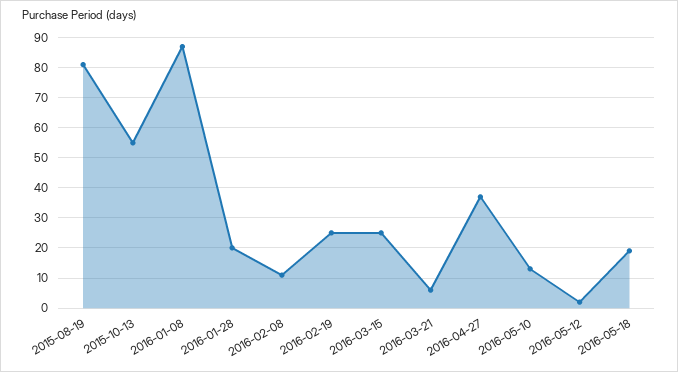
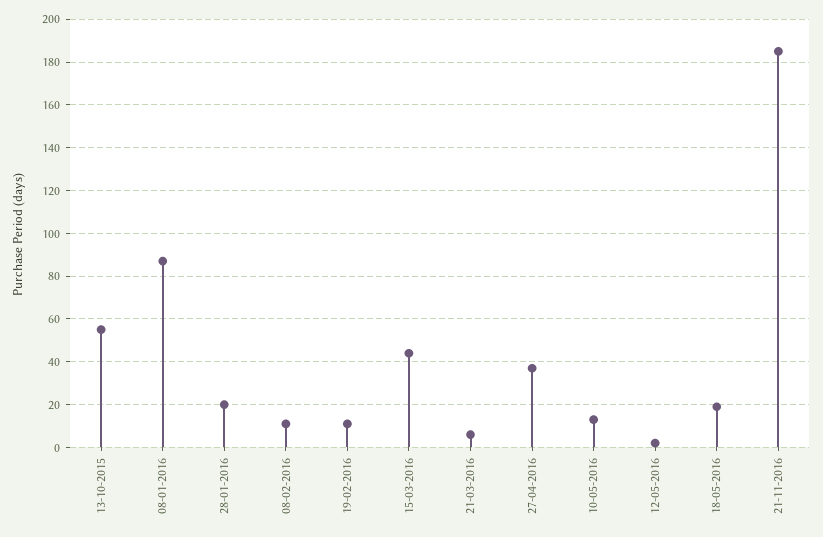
2015-08-19: 80 -> none
2016-02-19: 25 -> 10
2016-03-15: 25 -> 45
21-11-2016: none -> 185

